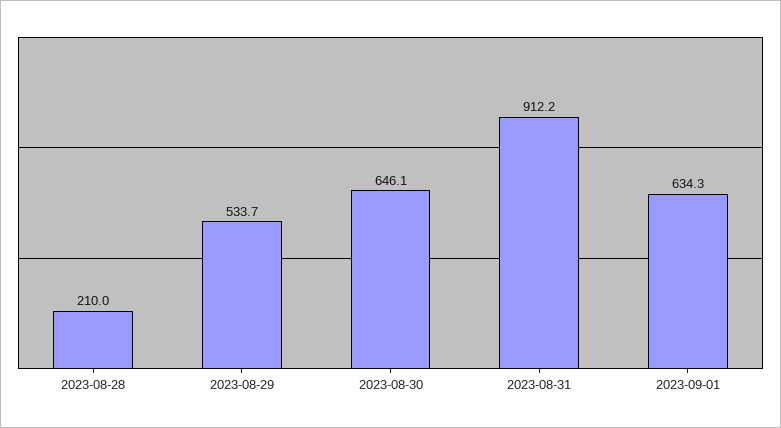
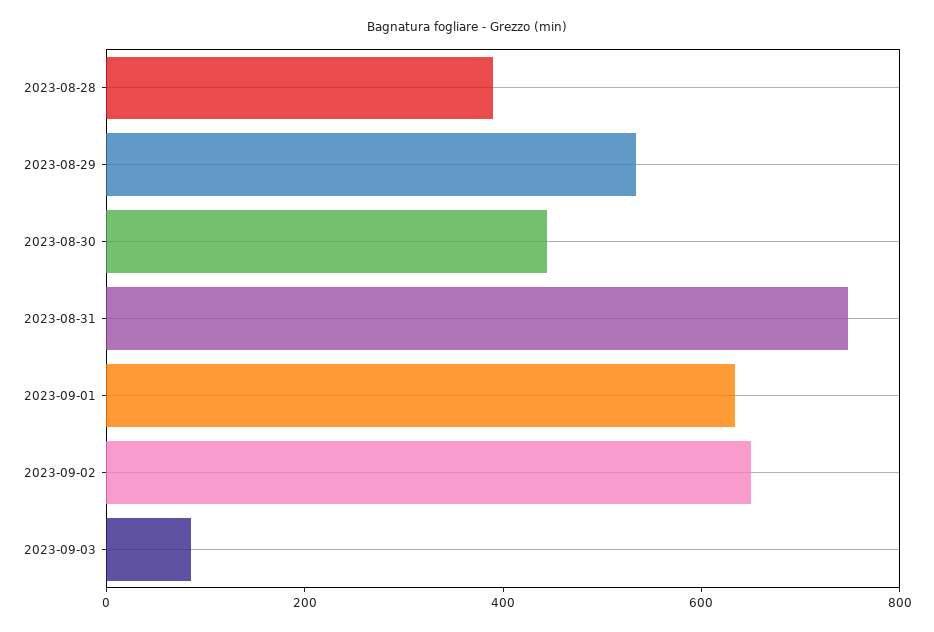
2023-08-28: 210 -> 400
2023-08-30: 646.1 -> 450
2023-08-31: 912.2 -> 750
2023-09-02: none -> 650
2023-09-03: none -> 100

